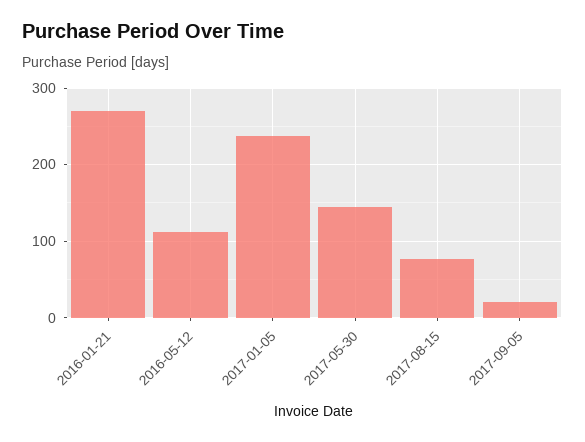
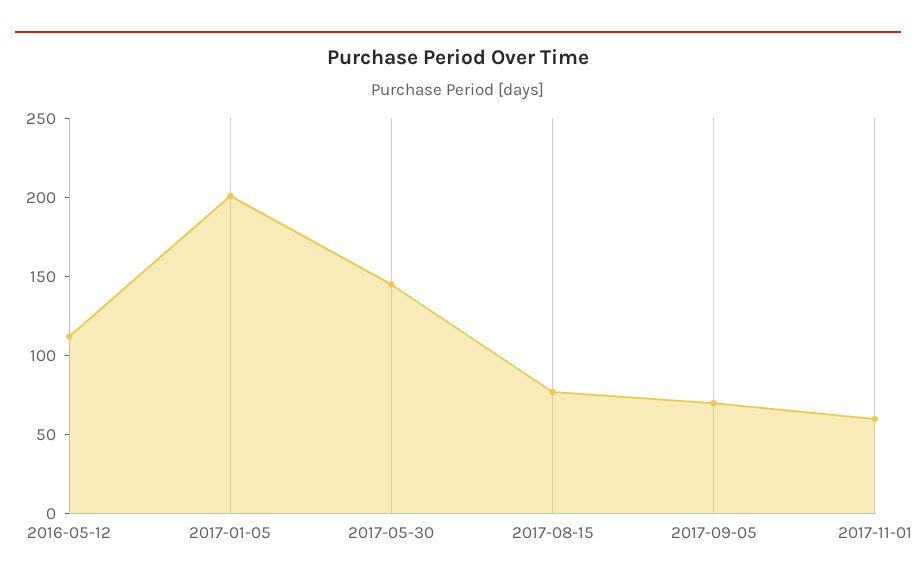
2016-01-21: 270 -> none
2017-01-05: 240 -> 200
2017-09-05: 20 -> 70
2017-11-01: none -> 60

